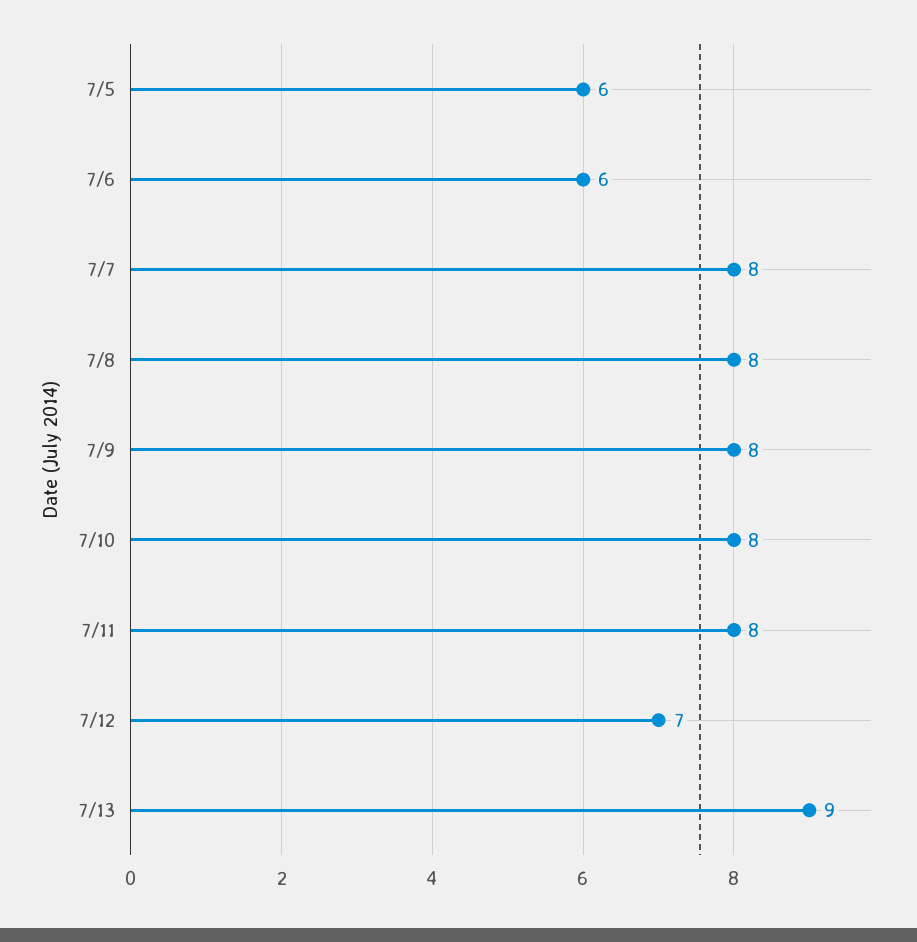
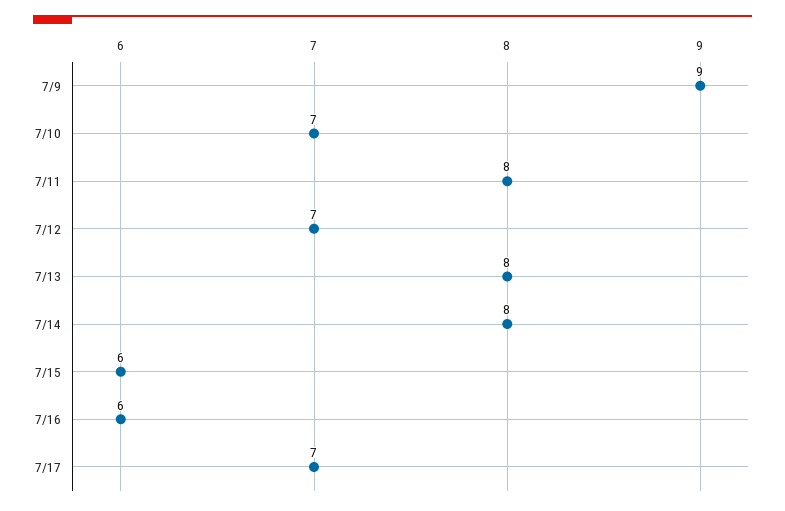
7/5: 6 -> none
7/6: 6 -> none
7/7: 8 -> none
7/8: 8 -> none
7/9: 8 -> 9
7/10: 8 -> 7
7/13: 9 -> 8
7/14: none -> 8
7/15: none -> 6
7/16: none -> 6
7/17: none -> 7

